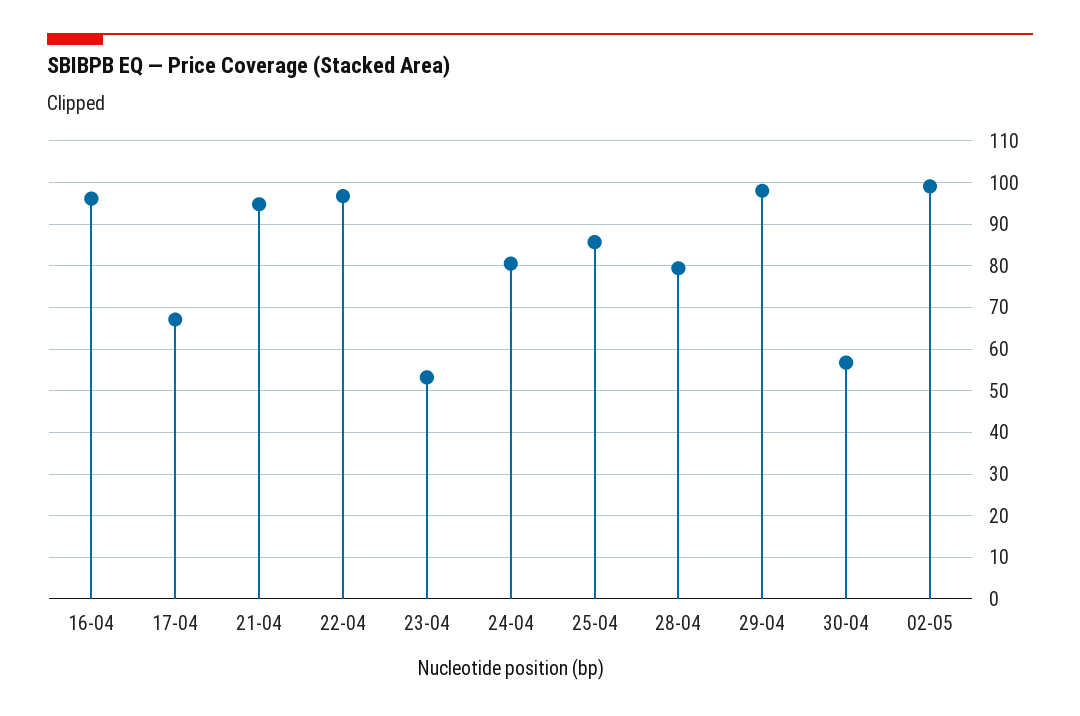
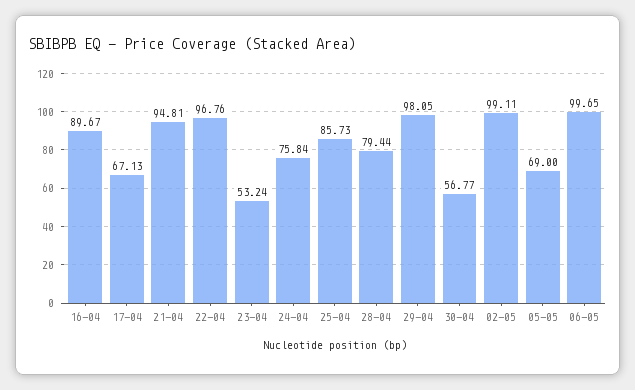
16-04: 96 -> 89.67
24-04: 80 -> 75.84
05-05: none -> 69
06-05: none -> 99.65

